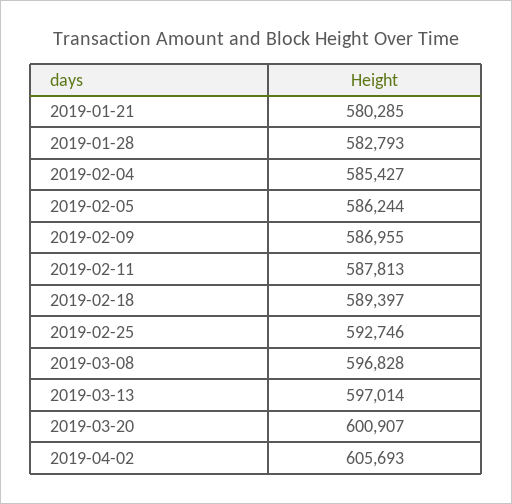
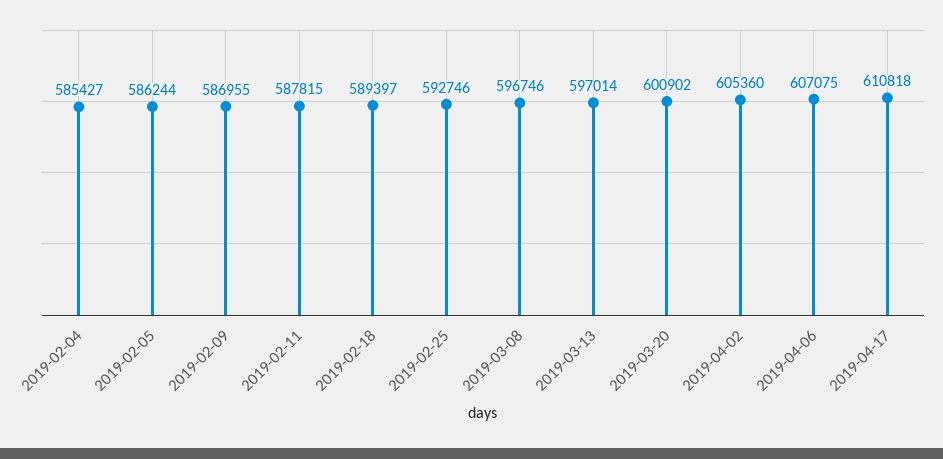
2019-01-21: 580285 -> none
2019-01-28: 582793 -> none
2019-02-11: 587813 -> 587815
2019-03-08: 596828 -> 596746
2019-03-20: 600907 -> 600902
2019-04-02: 605693 -> 605360
2019-04-06: none -> 607075
2019-04-17: none -> 610818

